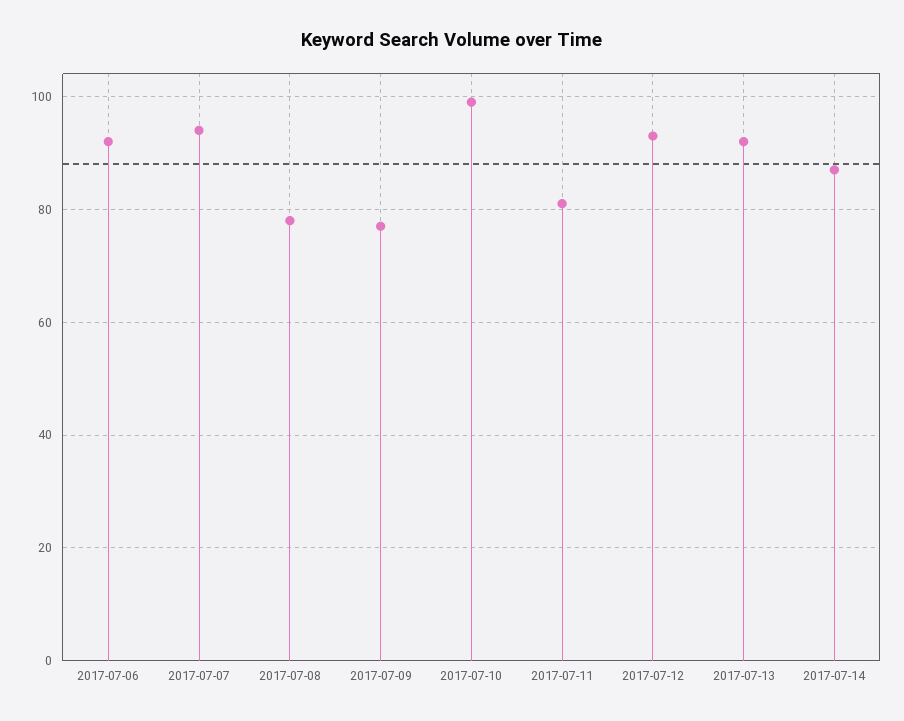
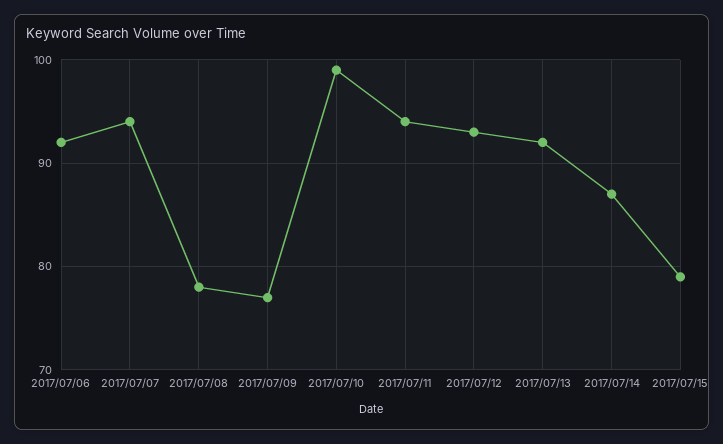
2017-07-11: 80 -> 94
2017/07/15: none -> 79

